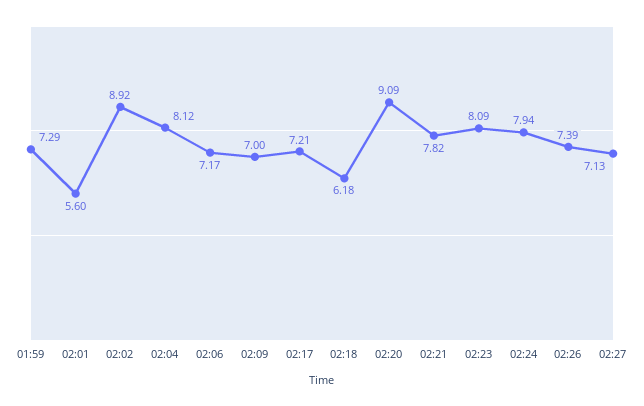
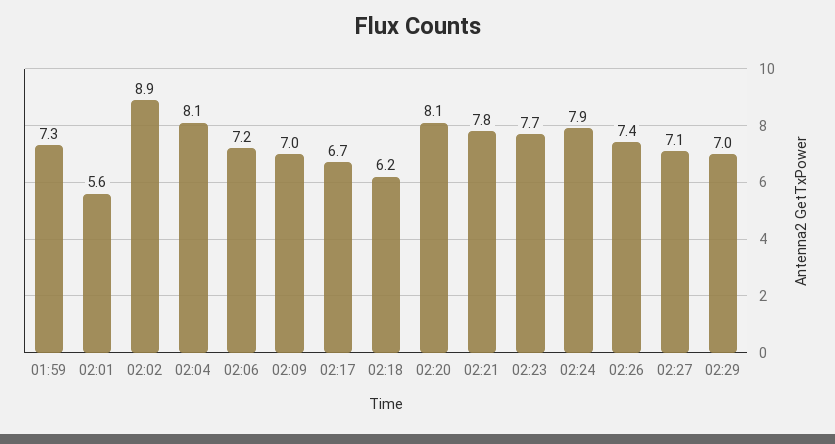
02:17: 7.21 -> 6.7
02:20: 9.09 -> 8.1
02:23: 8.09 -> 7.7
02:29: none -> 7

